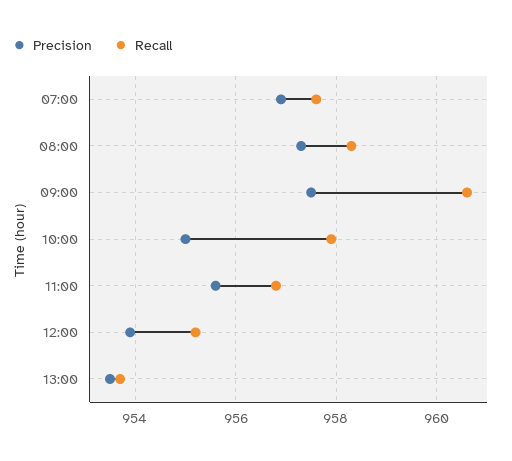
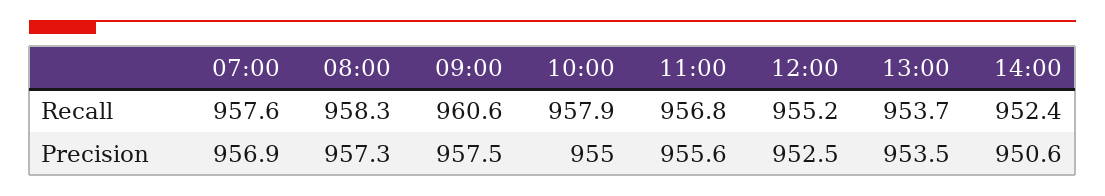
Precision, 12:00: 954 -> 952.5
Recall, 14:00: none -> 952.4
Precision, 14:00: none -> 950.6

